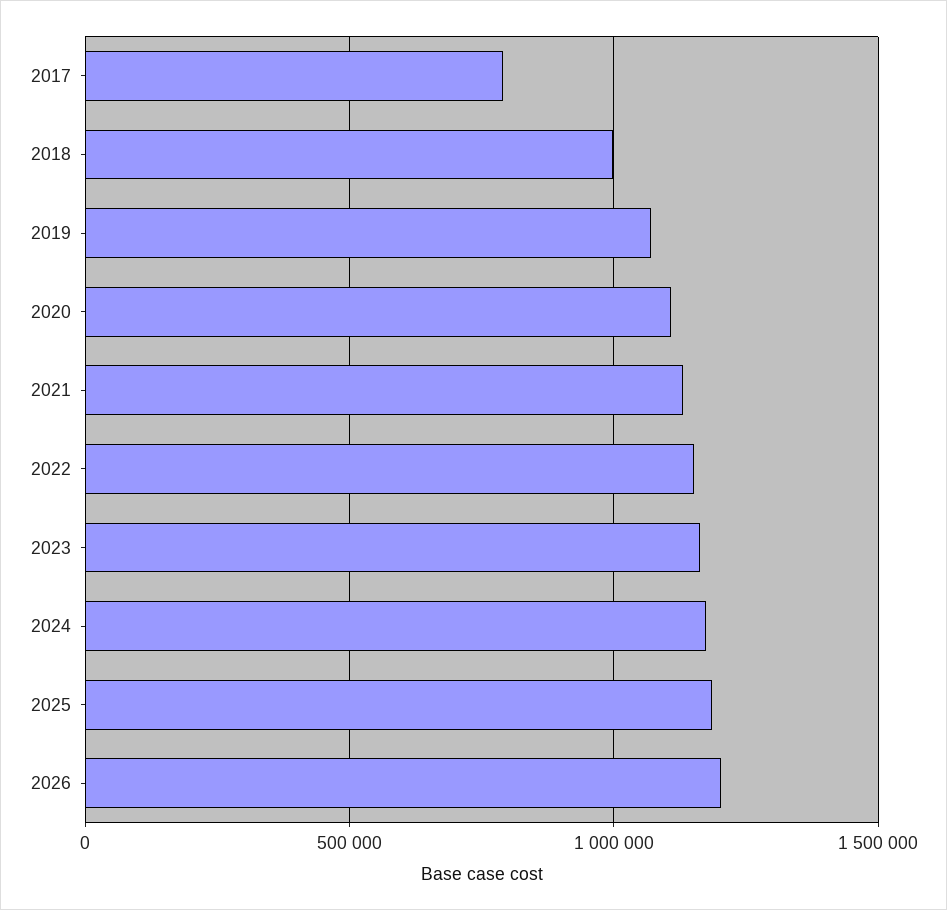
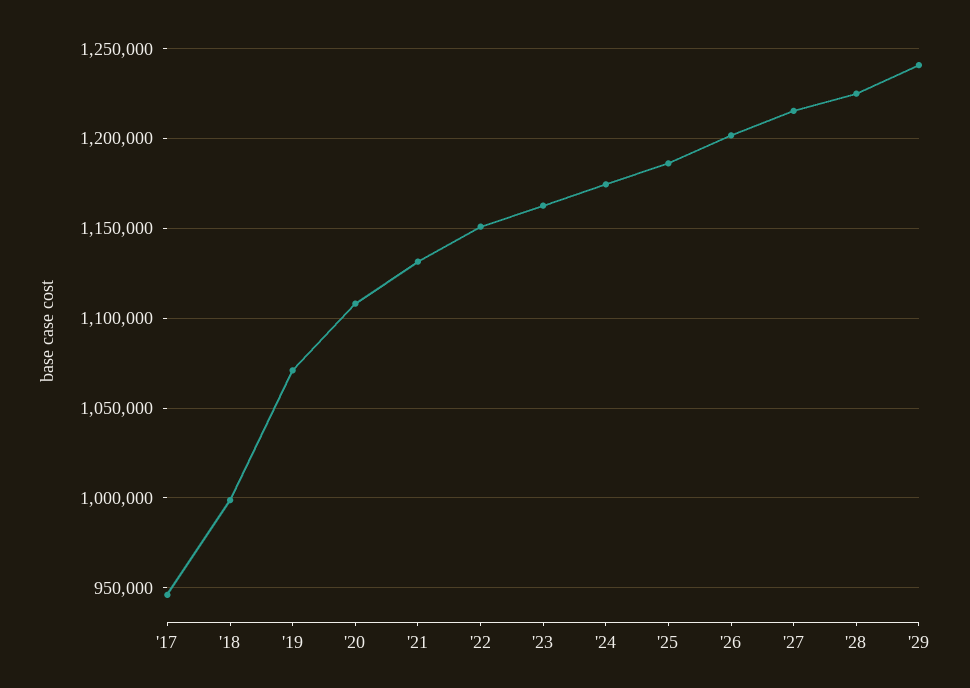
2017: 800000 -> 945000
'27: none -> 1215000
'28: none -> 1225000
'29: none -> 1240000

